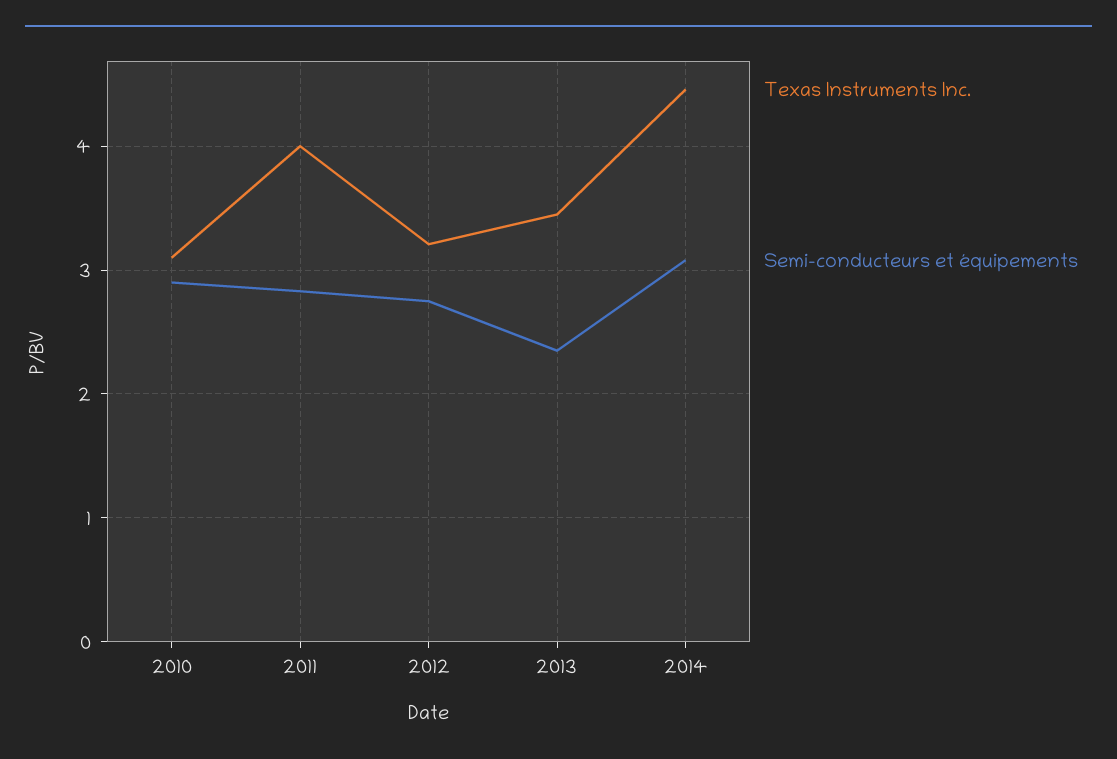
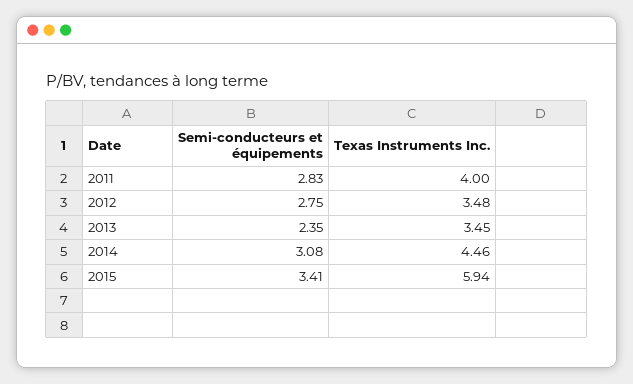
Texas Instruments Inc., 2010: 3.1 -> none
Semi-conducteurs et équipements, 2010: 2.9 -> none
Texas Instruments Inc., 2012: 3.2 -> 3.48
Semi-conducteurs et équipements, 2015: none -> 3.41
Texas Instruments Inc., 2015: none -> 5.94

